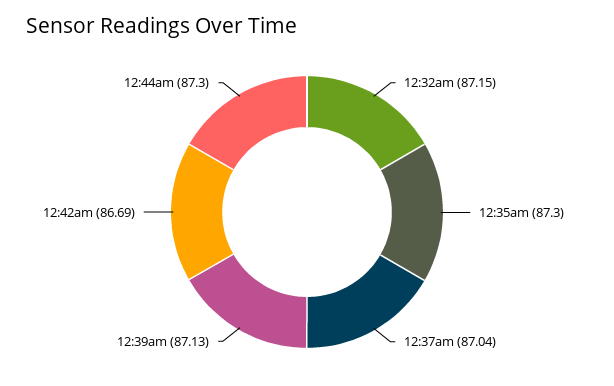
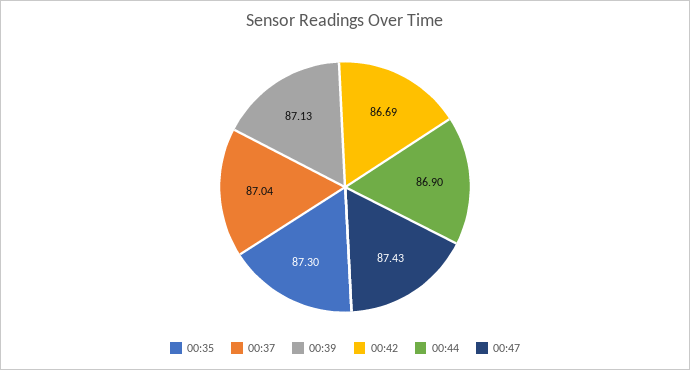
12:32am: 87.15 -> none
12:44am: 87.3 -> 86.9
00:47: none -> 87.43

